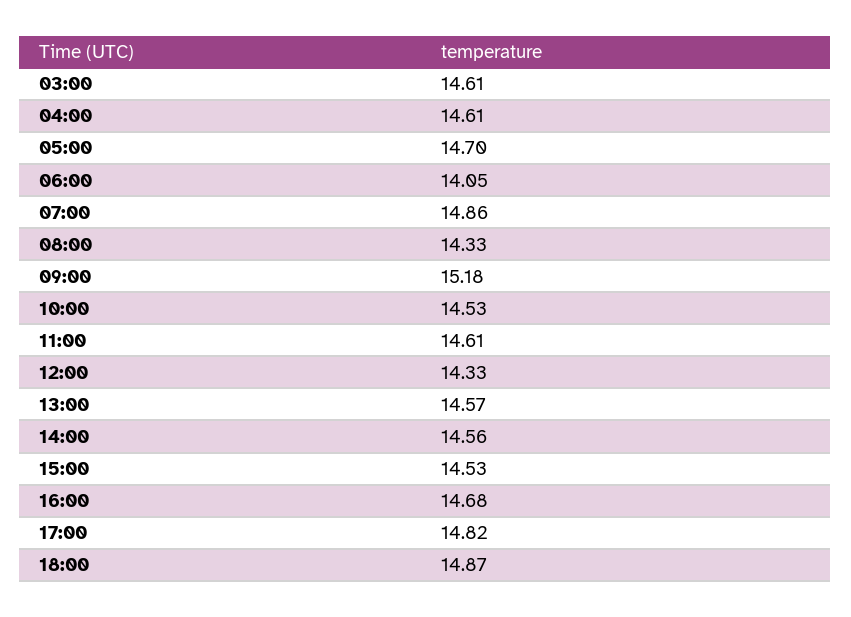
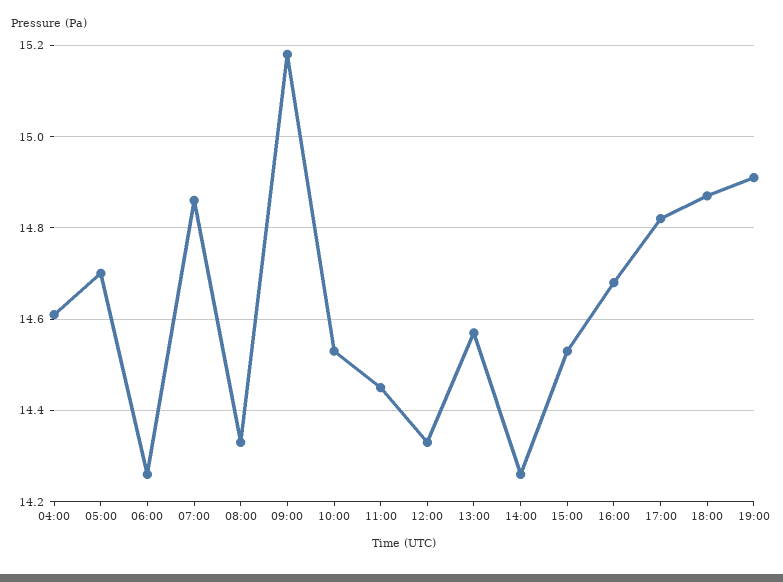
03:00: 14.61 -> none
06:00: 14.05 -> 14.25
11:00: 14.61 -> 14.45
14:00: 14.56 -> 14.25
19:00: none -> 14.9

